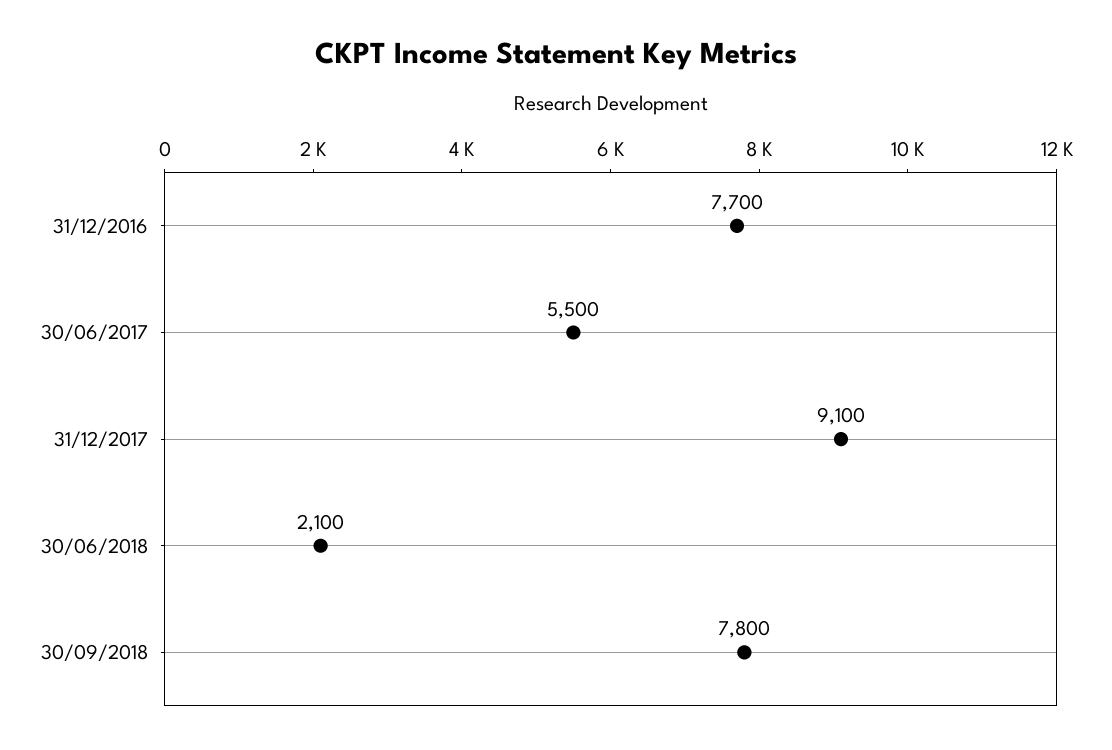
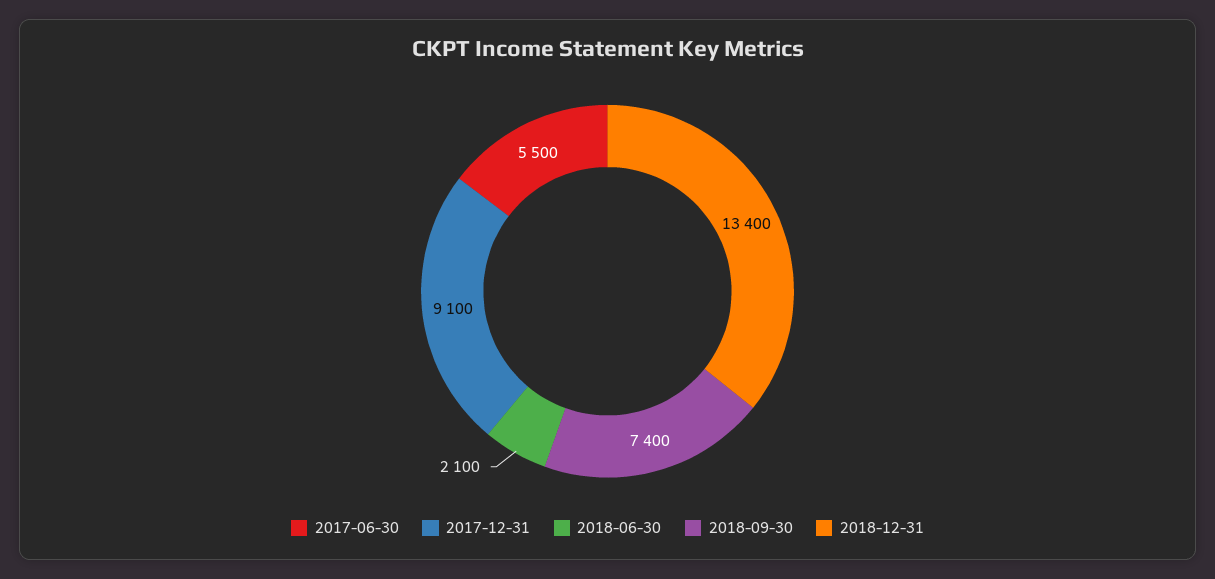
31/12/2016: 7700 -> none
30/09/2018: 7800 -> 7400
2018-12-31: none -> 13400

